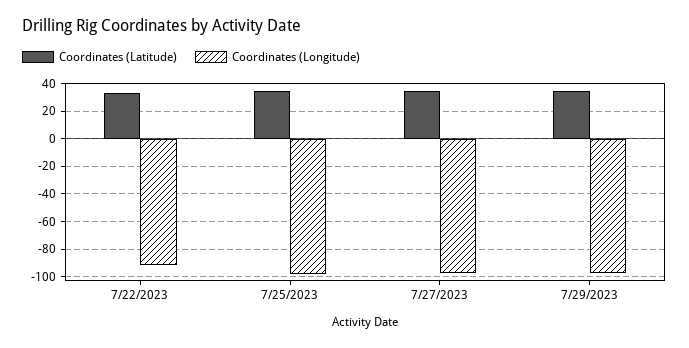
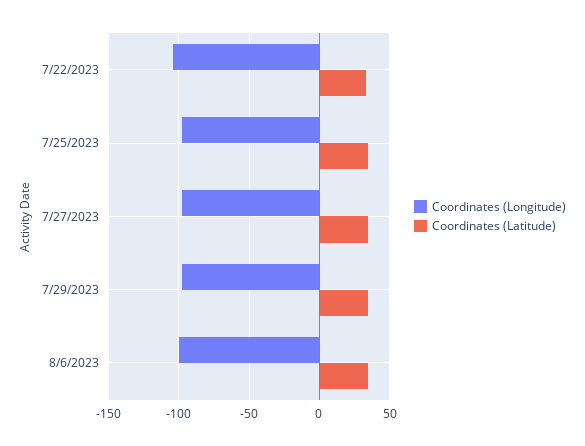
Coordinates (Longitude), 7/22/2023: -90 -> -105
Coordinates (Longitude), 8/6/2023: none -> -100
Coordinates (Latitude), 8/6/2023: none -> 35

